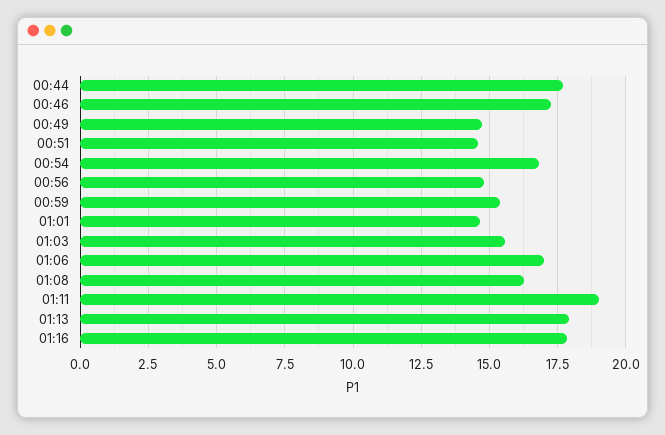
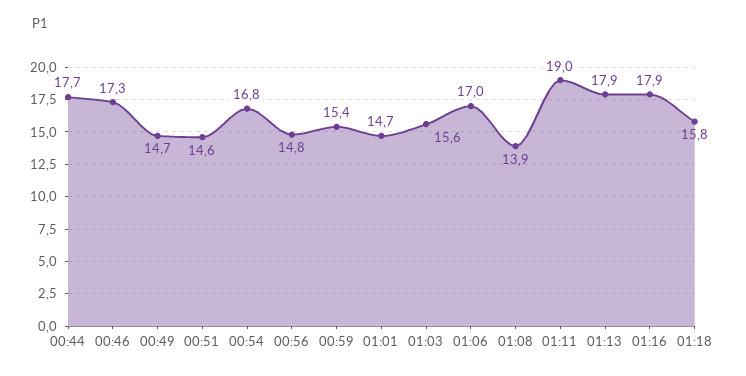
01:08: 16.25 -> 13.9
01:18: none -> 15.8

